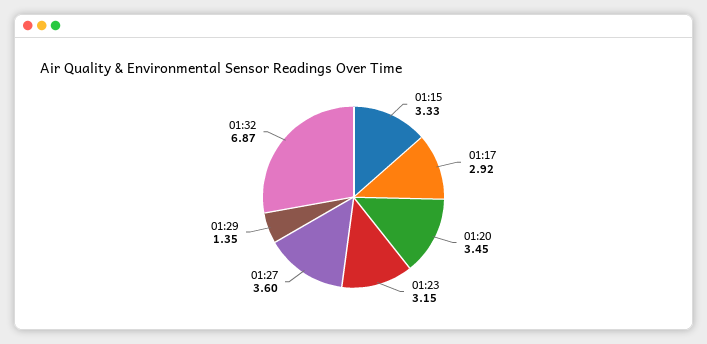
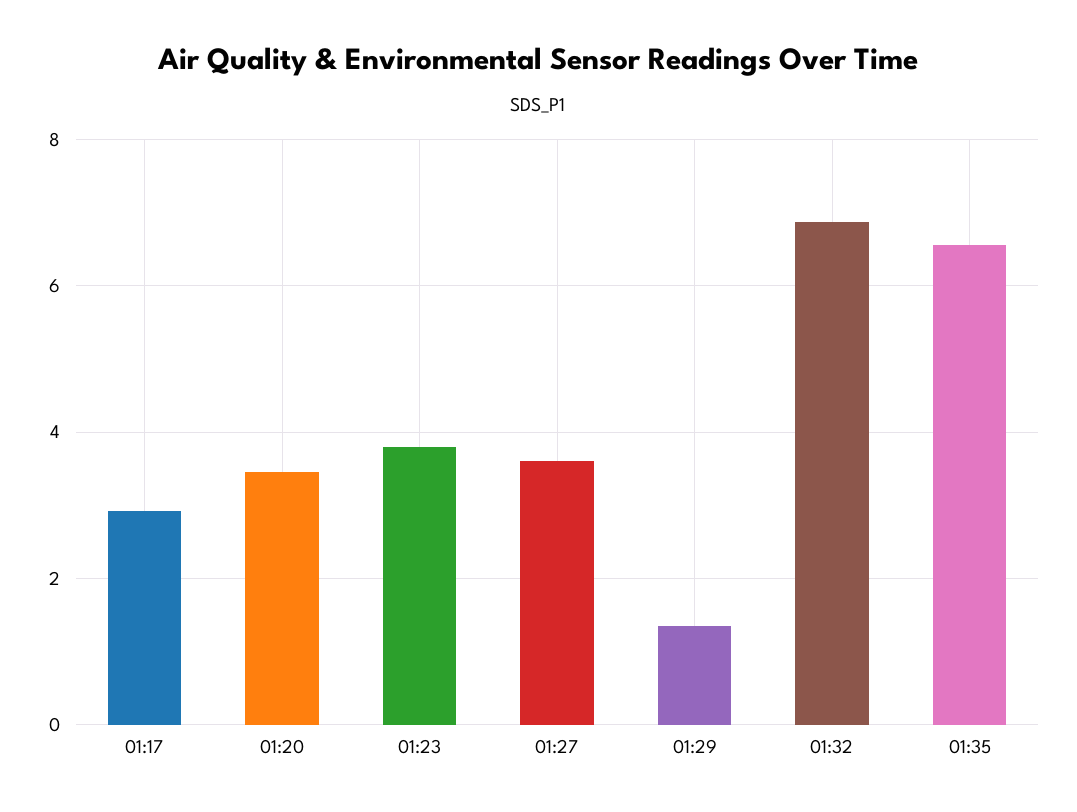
01:15: 3.33 -> none
01:23: 3.15 -> 3.8
01:35: none -> 6.6

